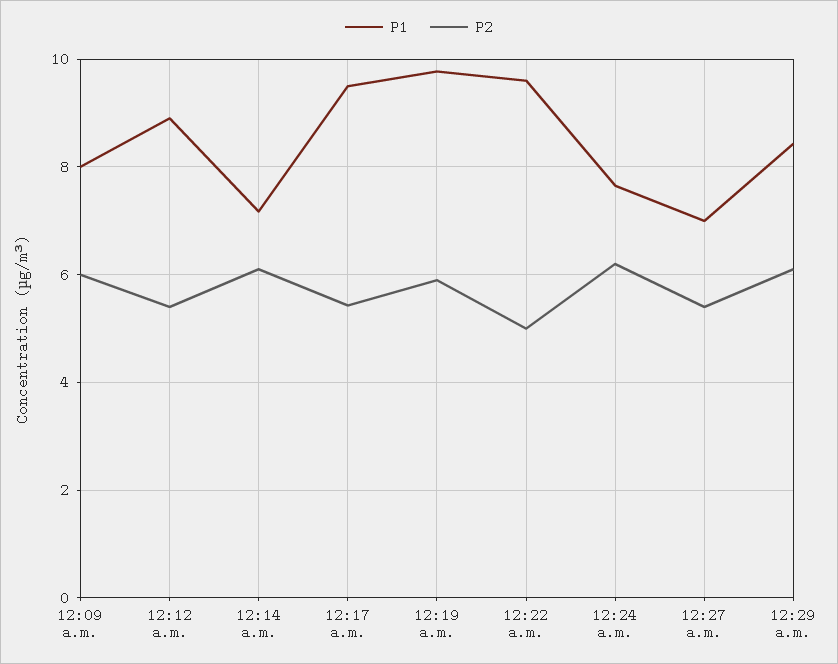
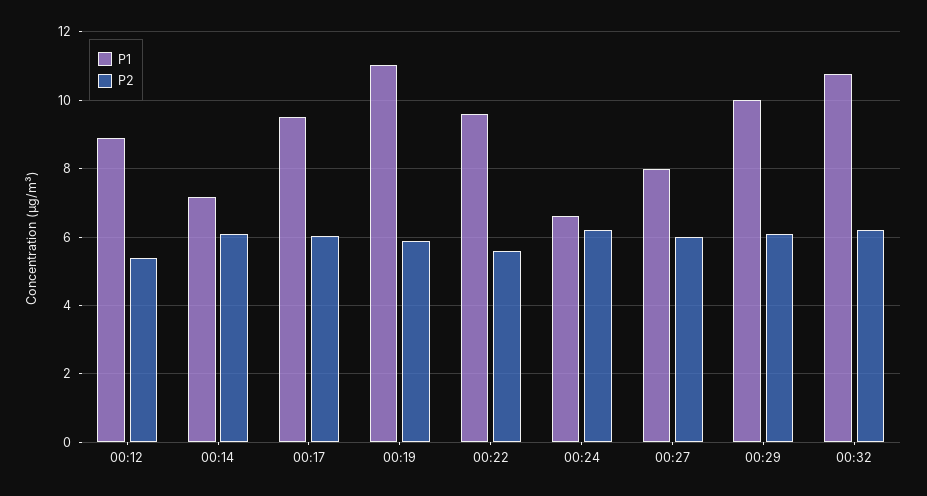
P1, 12:09 a.m.: 8 -> none
P2, 12:09 a.m.: 6 -> none
P2, 12:17 a.m.: 5.4 -> 6
P1, 12:19 a.m.: 9.8 -> 11
P2, 12:22 a.m.: 5 -> 5.6
P1, 12:24 a.m.: 7.6 -> 6.6
P1, 12:27 a.m.: 7 -> 8
P2, 12:27 a.m.: 5.4 -> 6
P1, 12:29 a.m.: 8.4 -> 10
P1, 00:32: none -> 10.8
P2, 00:32: none -> 6.2

